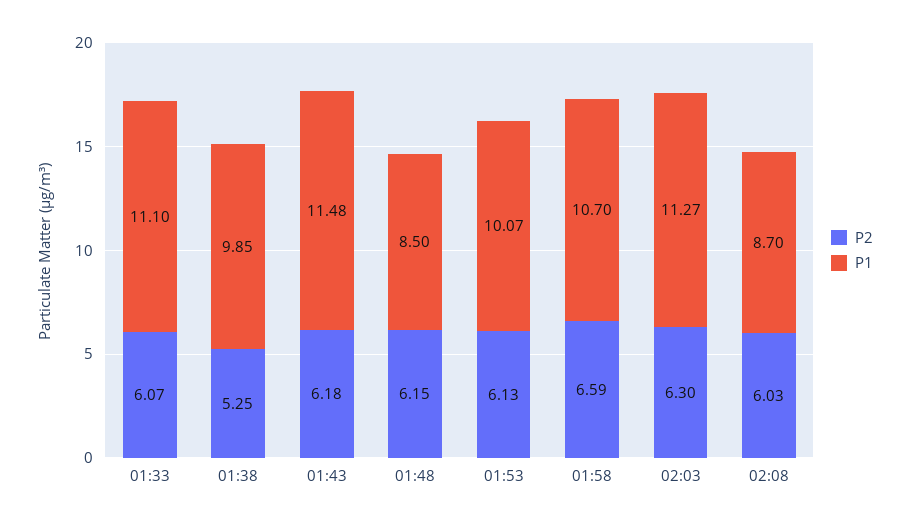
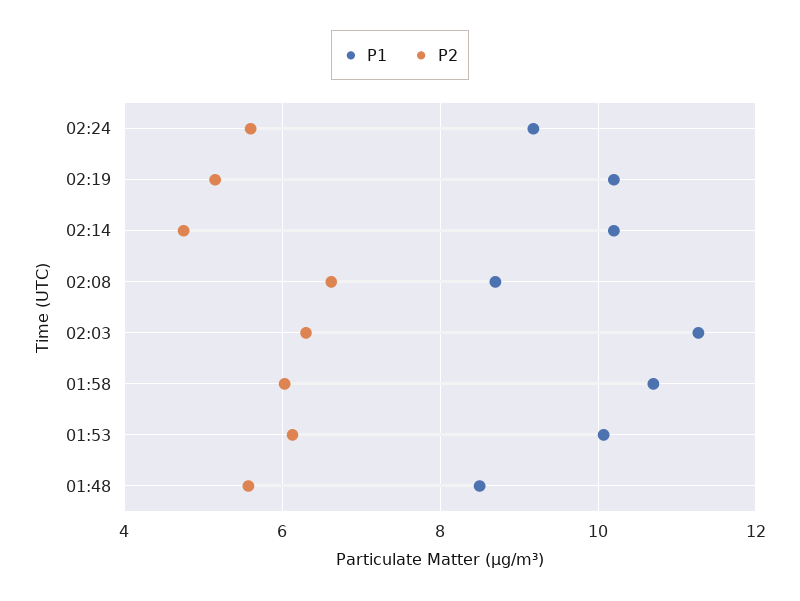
P2, 01:33: 6.07 -> none
P1, 01:33: 11.1 -> none
P2, 01:38: 5.25 -> none
P1, 01:38: 9.85 -> none
P2, 01:43: 6.18 -> none
P1, 01:43: 11.48 -> none
P2, 01:48: 6.15 -> 5.6
P2, 01:58: 6.59 -> 6
P2, 02:08: 6.03 -> 6.6
P1, 02:24: none -> 9.2
P2, 02:24: none -> 5.6
P1, 02:19: none -> 10.2
P2, 02:19: none -> 5.2
P1, 02:14: none -> 10.2
P2, 02:14: none -> 4.8

